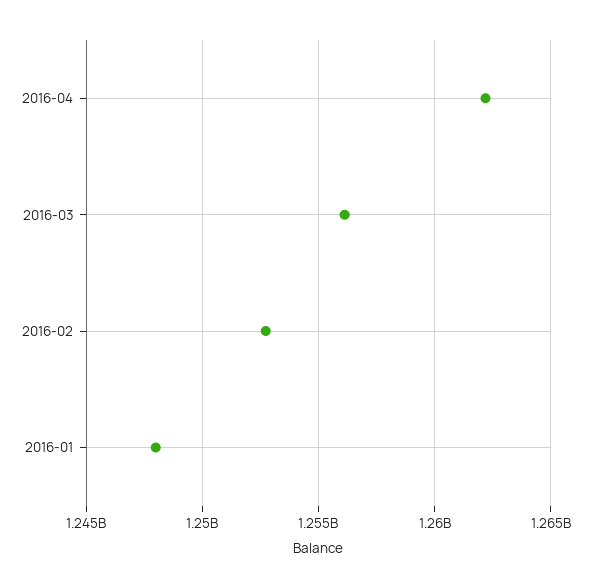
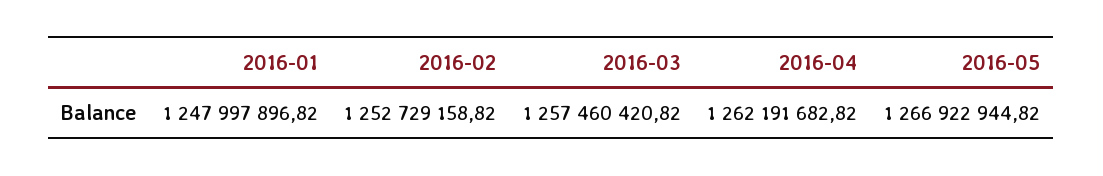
2016-03: 1256000000 -> 1257460420.82
2016-05: none -> 1266922944.82

